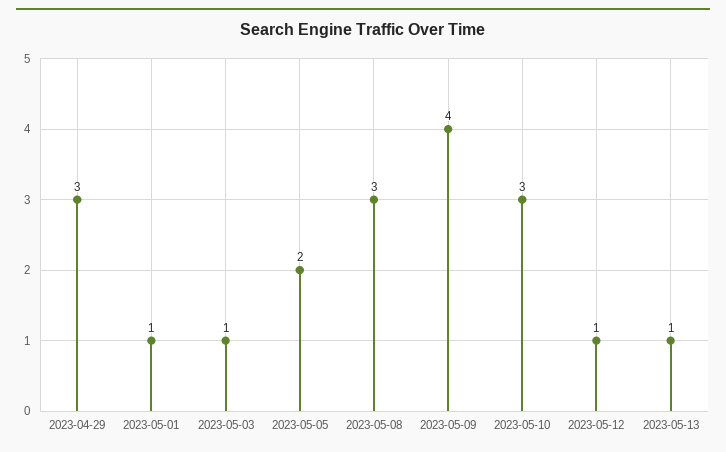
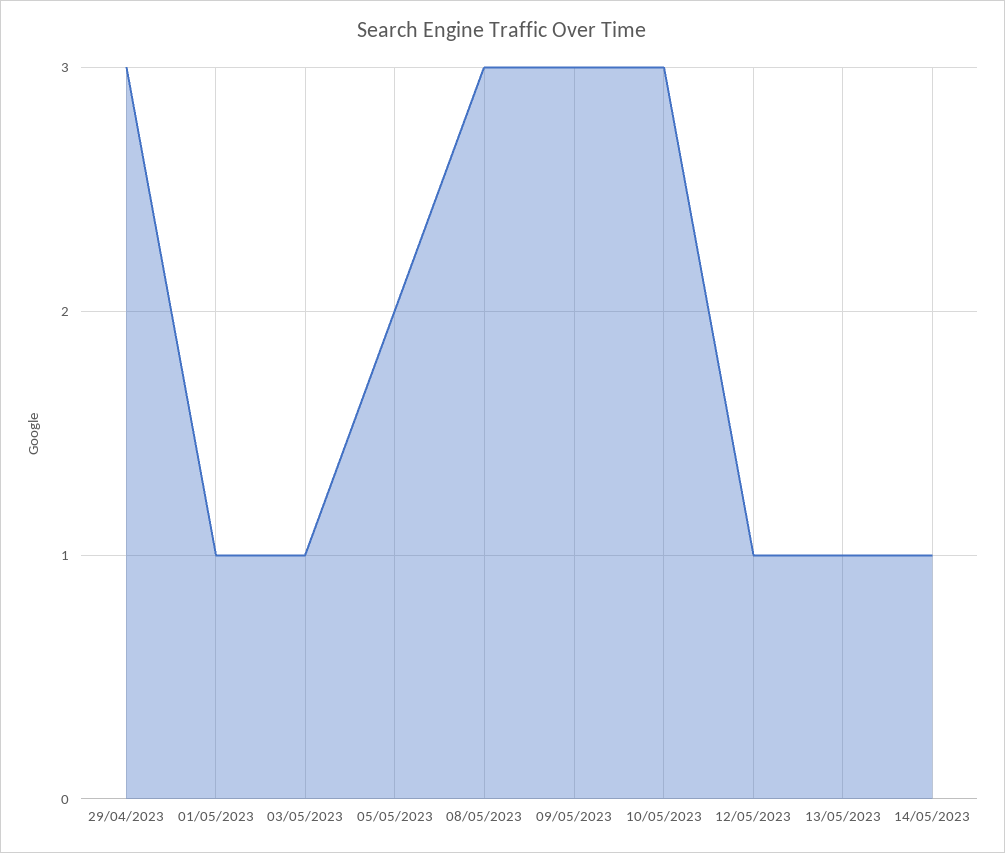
2023-05-09: 4 -> 3
14/05/2023: none -> 1

